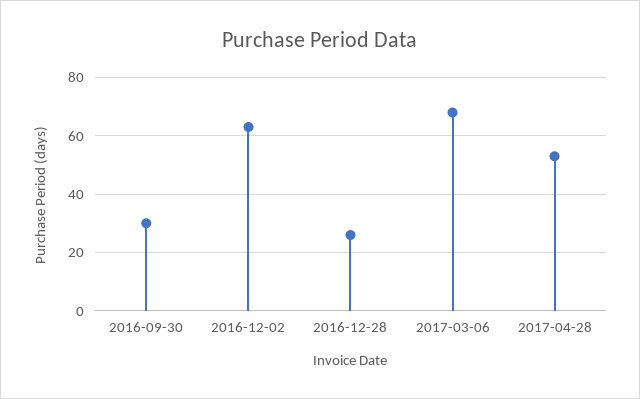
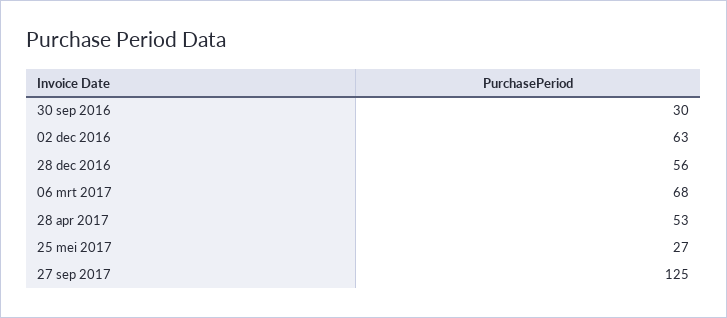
2016-12-28: 25 -> 56
25 mei 2017: none -> 27
27 sep 2017: none -> 125

